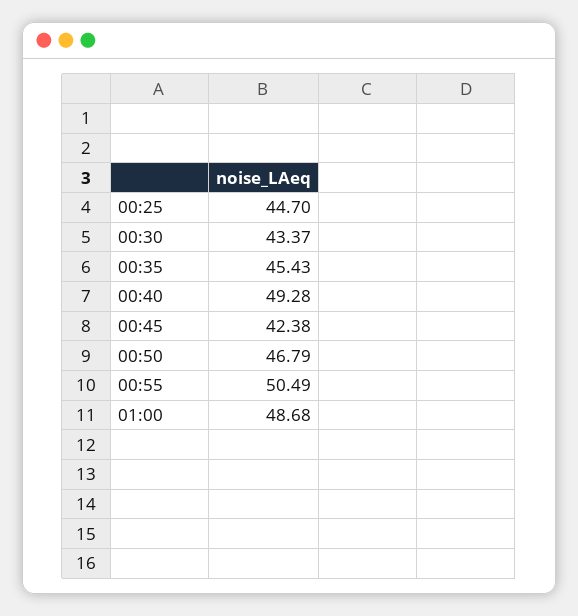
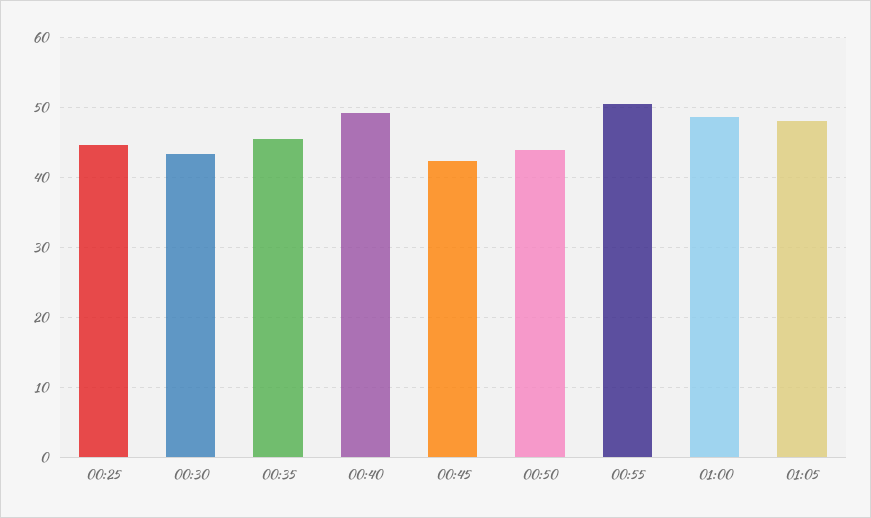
00:50: 46.79 -> 44
01:05: none -> 48

